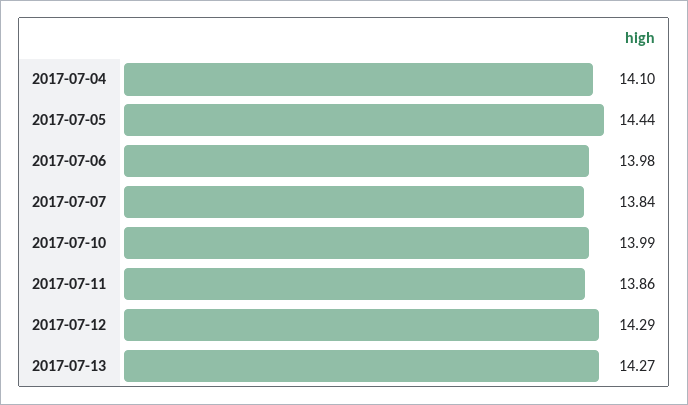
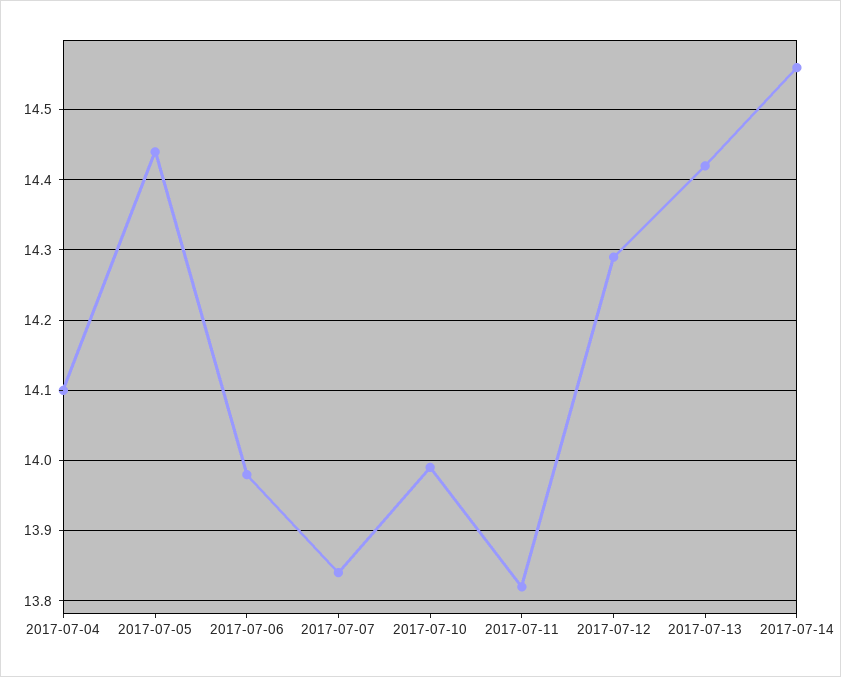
2017-07-11: 13.86 -> 13.82
2017-07-13: 14.27 -> 14.42
2017-07-14: none -> 14.56

